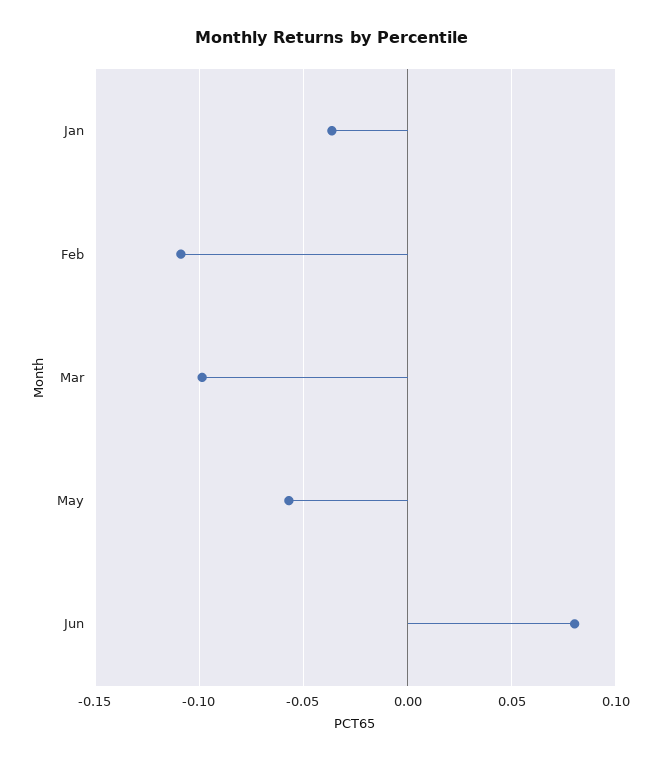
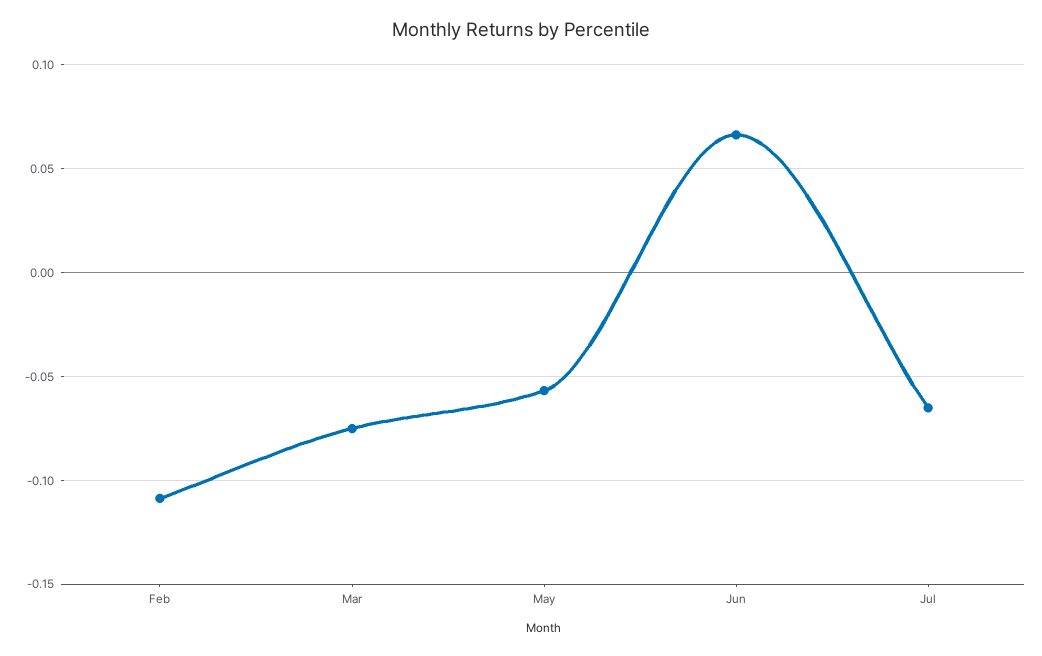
Jan: -0.035 -> none
Mar: -0.1 -> -0.075
Jun: 0.08 -> 0.065
Jul: none -> -0.065

